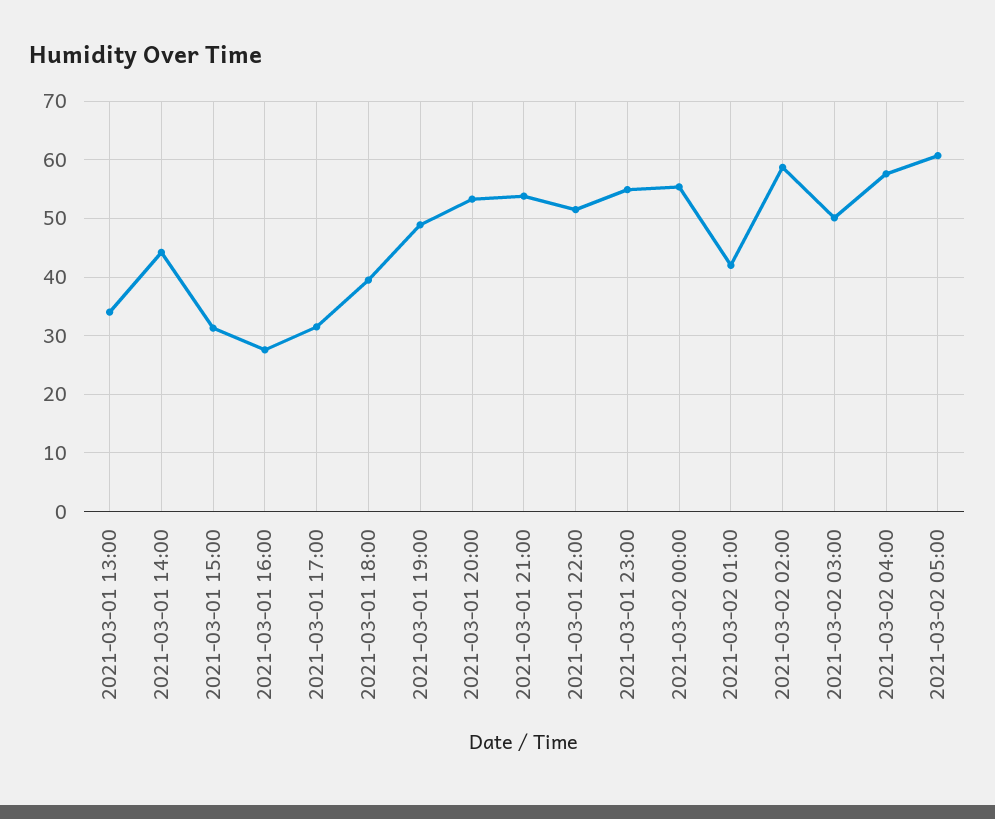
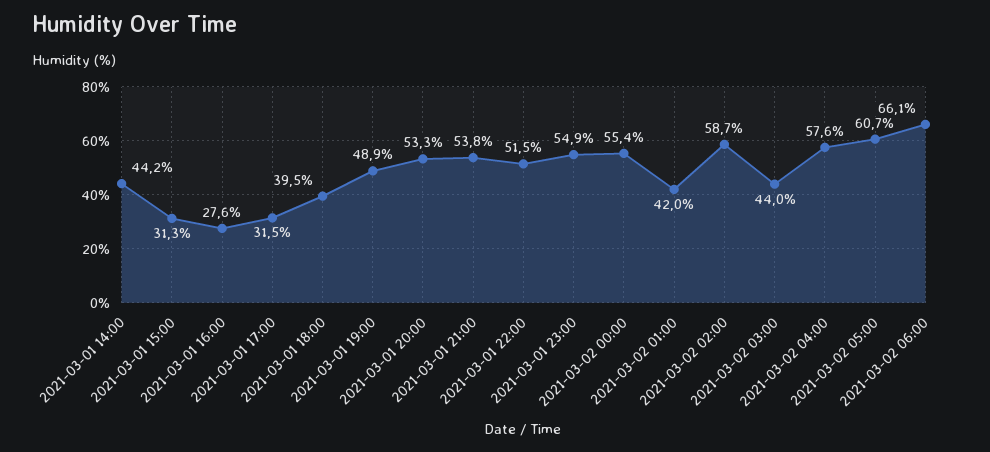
2021-03-01 13:00: 34 -> none
2021-03-02 03:00: 50 -> 44
2021-03-02 06:00: none -> 66.1

